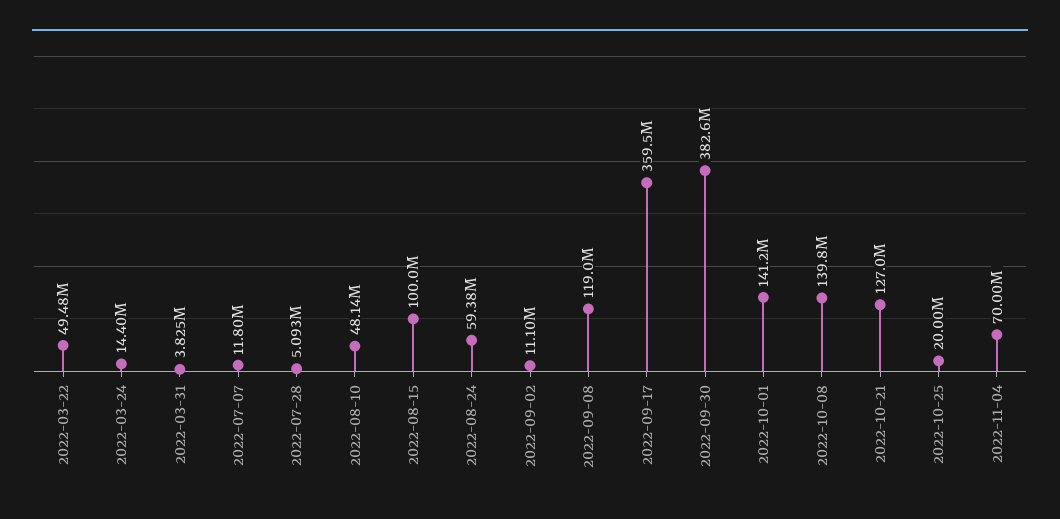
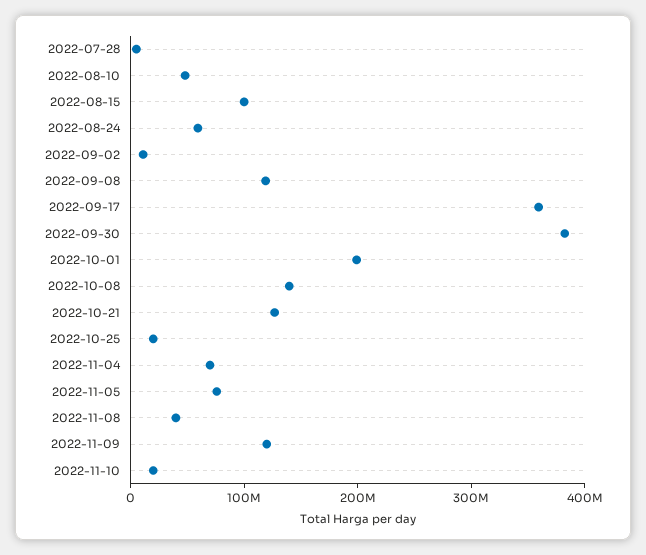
2022-03-22: 49480000 -> none
2022-03-24: 14400000 -> none
2022-03-31: 3825000 -> none
2022-07-07: 11800000 -> none
2022-10-01: 141200000 -> 200000000
2022-11-05: none -> 80000000
2022-11-08: none -> 40000000
2022-11-09: none -> 120000000
2022-11-10: none -> 20000000

